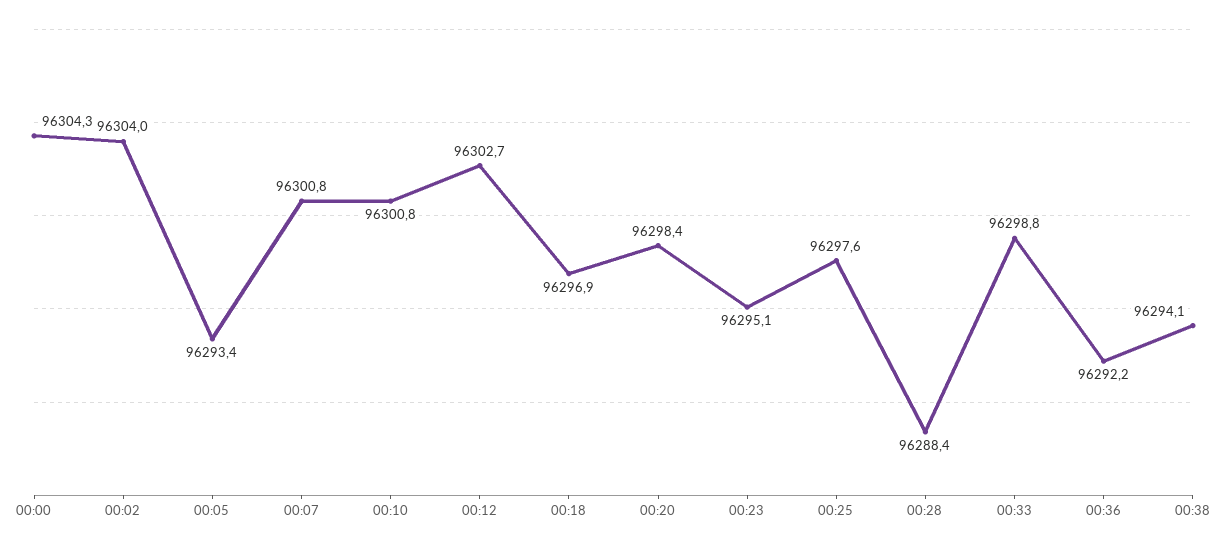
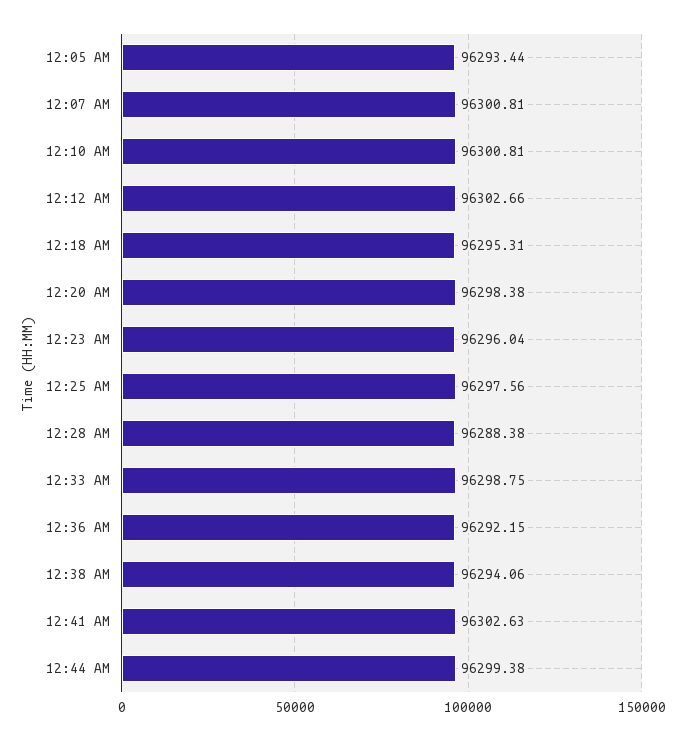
00:00: 96304.3 -> none
00:02: 96304 -> none
00:18: 96296.9 -> 96295.31
00:23: 96295.1 -> 96296.04
12:41 AM: none -> 96302.63
12:44 AM: none -> 96299.38

